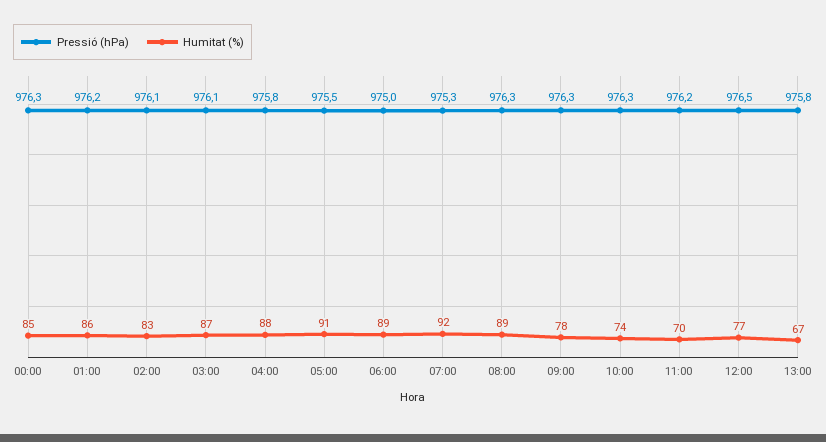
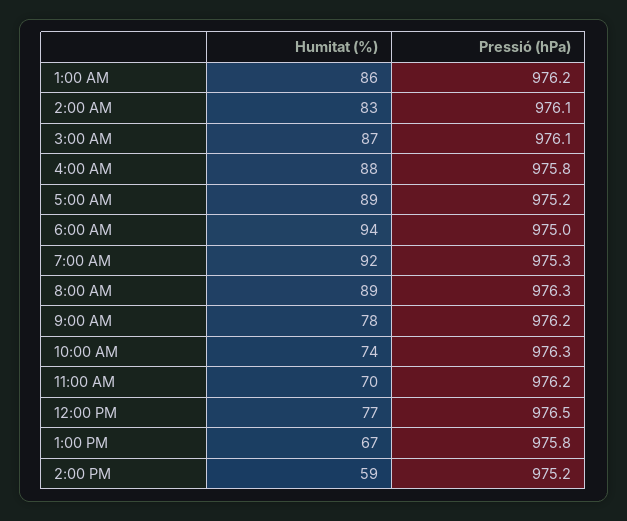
Pressió (hPa), 00:00: 976.3 -> none
Humitat (%), 00:00: 85 -> none
Pressió (hPa), 05:00: 975.5 -> 975.2
Humitat (%), 05:00: 91 -> 89
Humitat (%), 06:00: 89 -> 94
Pressió (hPa), 09:00: 976.3 -> 976.2
Humitat (%), 2:00 PM: none -> 59
Pressió (hPa), 2:00 PM: none -> 975.2

